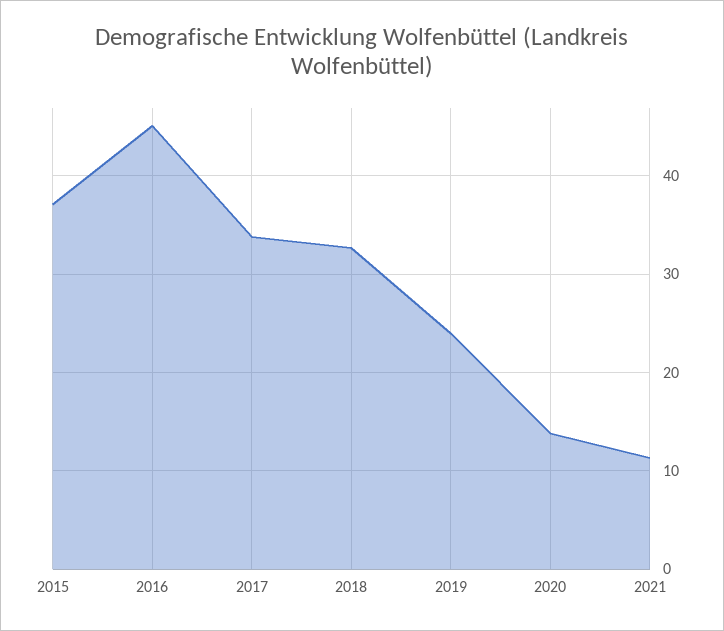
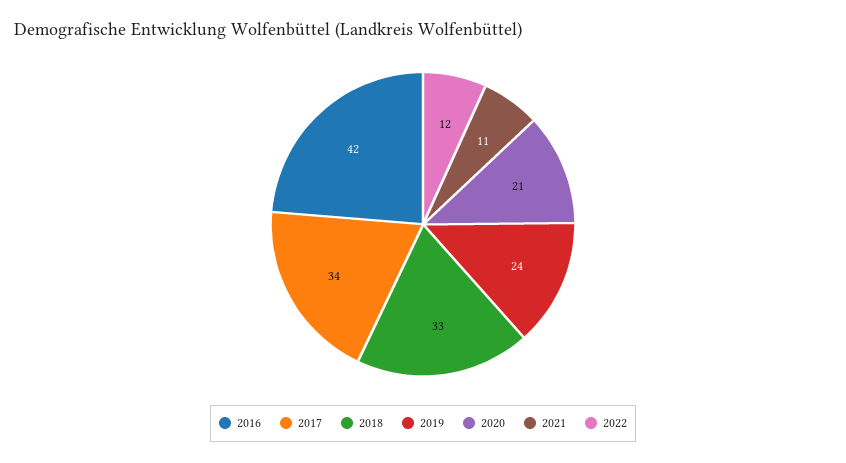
2015: 37 -> none
2016: 45 -> 42
2020: 14 -> 21
2022: none -> 12

